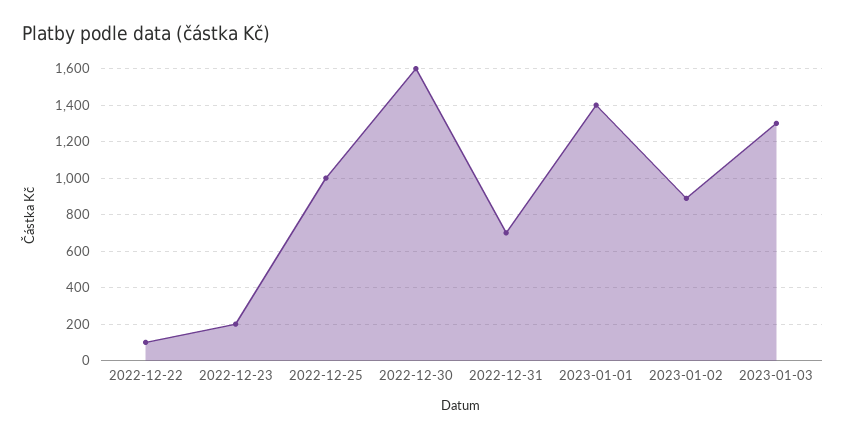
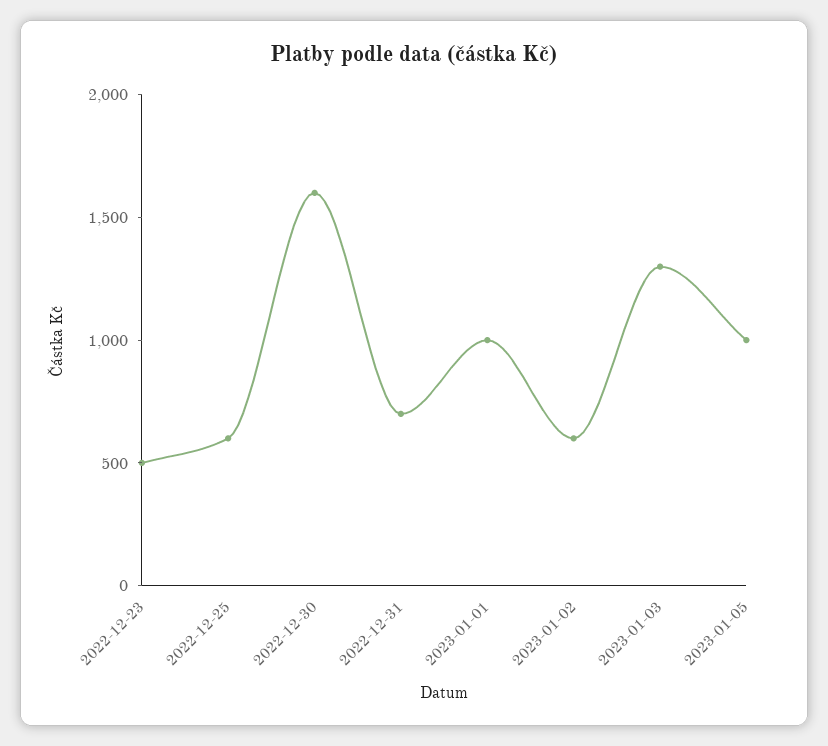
2022-12-22: 100 -> none
2022-12-23: 200 -> 500
2022-12-25: 1000 -> 600
2023-01-01: 1400 -> 1000
2023-01-02: 900 -> 600
2023-01-05: none -> 1000

